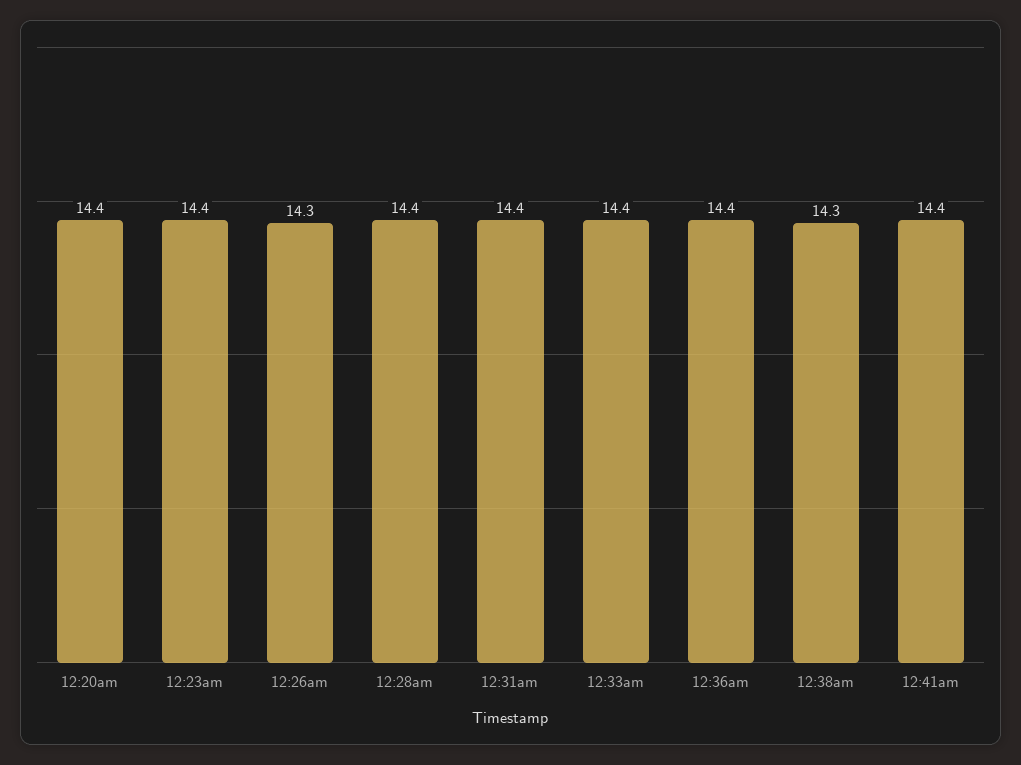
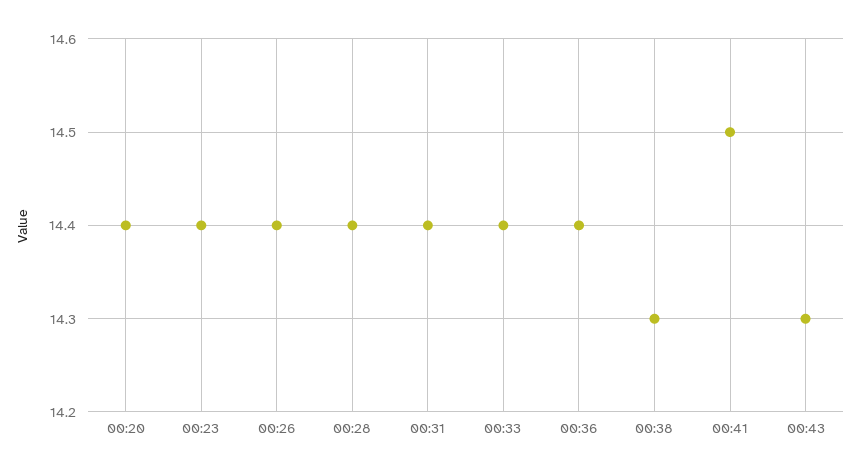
12:26am: 14.3 -> 14.4
12:41am: 14.4 -> 14.5
00:43: none -> 14.3

